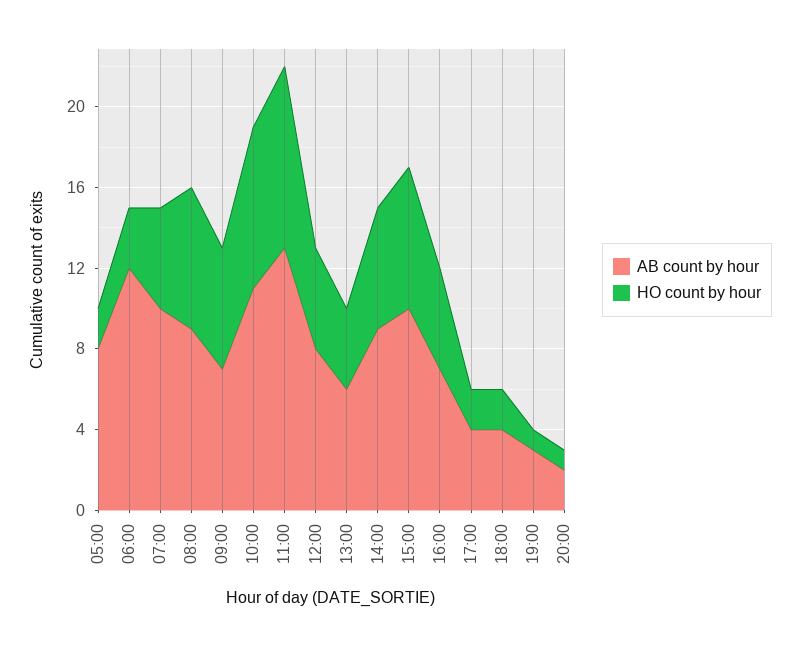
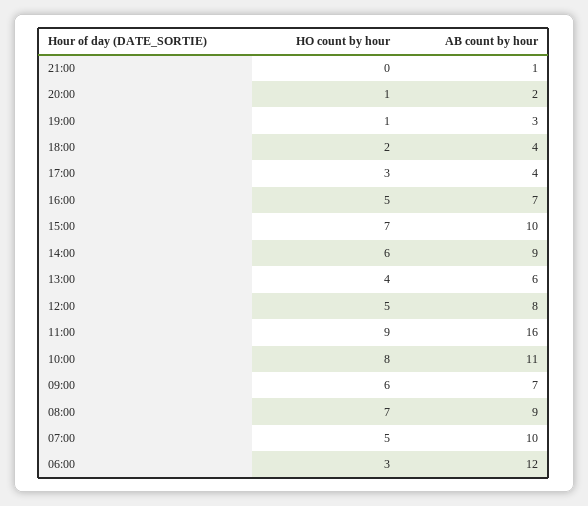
AB count by hour, 05:00: 8 -> none
HO count by hour, 05:00: 2 -> none
AB count by hour, 11:00: 13 -> 16
HO count by hour, 17:00: 2 -> 3
HO count by hour, 21:00: none -> 0
AB count by hour, 21:00: none -> 1

